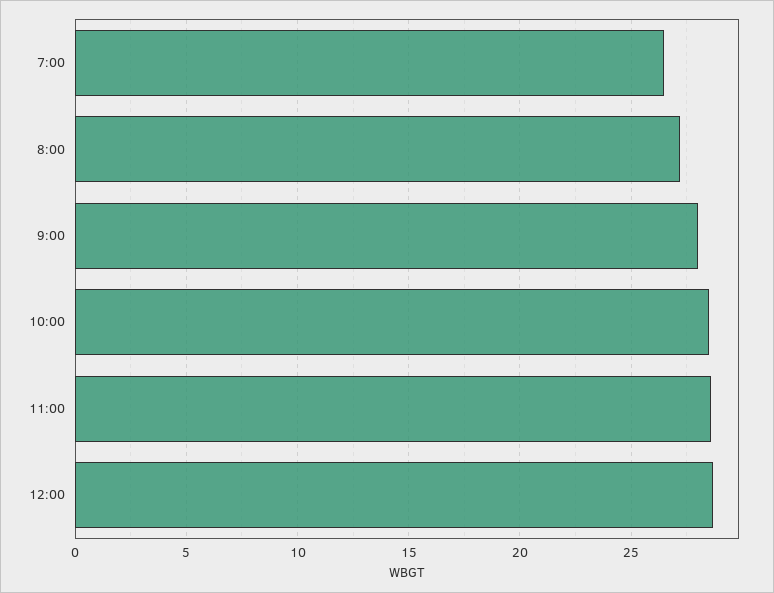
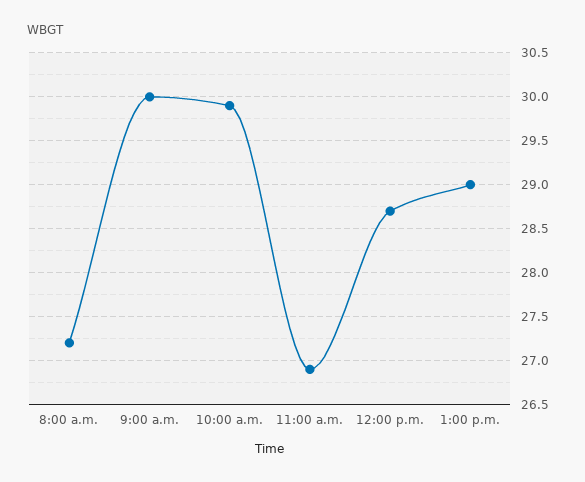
7:00: 26.5 -> none
9:00: 28 -> 30
10:00: 28.5 -> 29.9
11:00: 28.5 -> 26.9
1:00 p.m.: none -> 29

